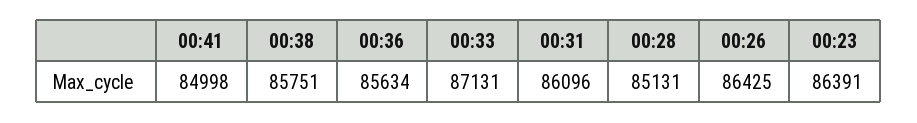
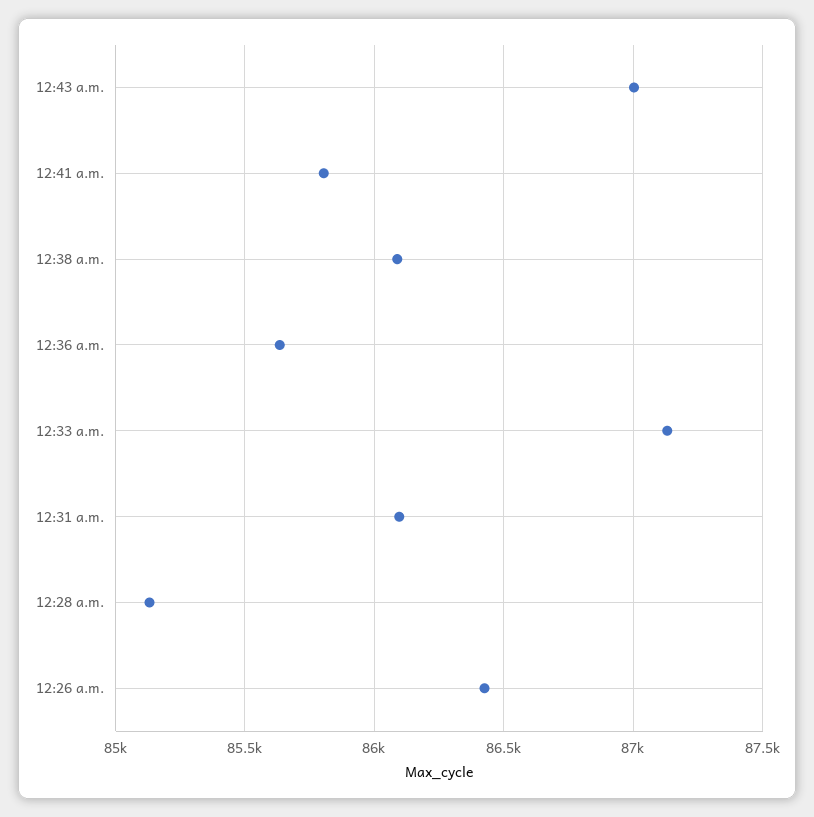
00:41: 84998 -> 85800
00:38: 85751 -> 86100
00:23: 86391 -> none
12:43 a.m.: none -> 87000

